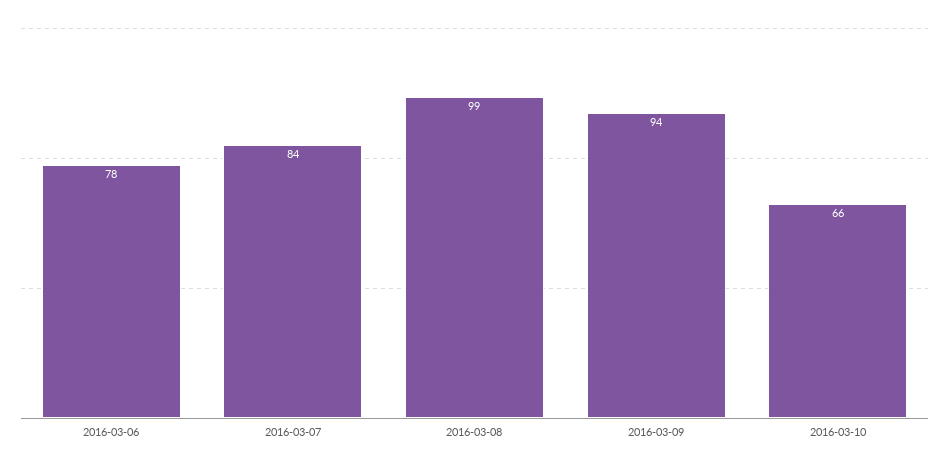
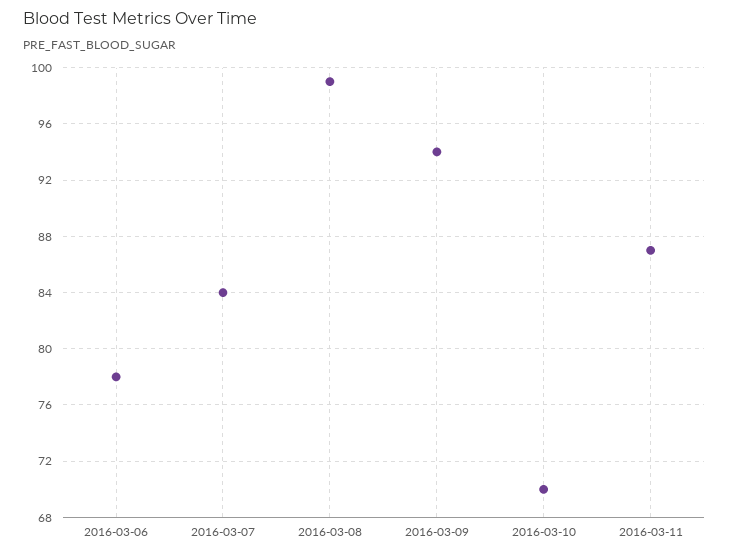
2016-03-10: 66 -> 70
2016-03-11: none -> 87

